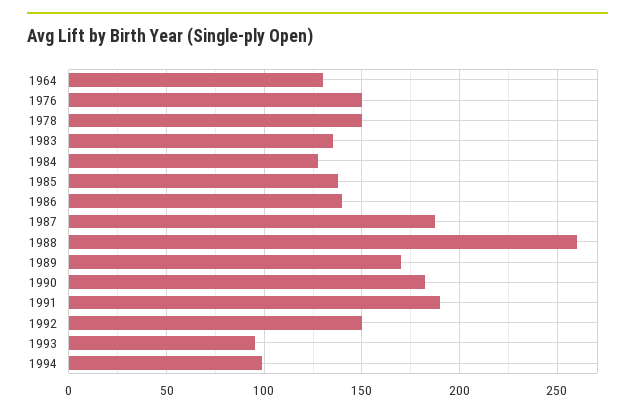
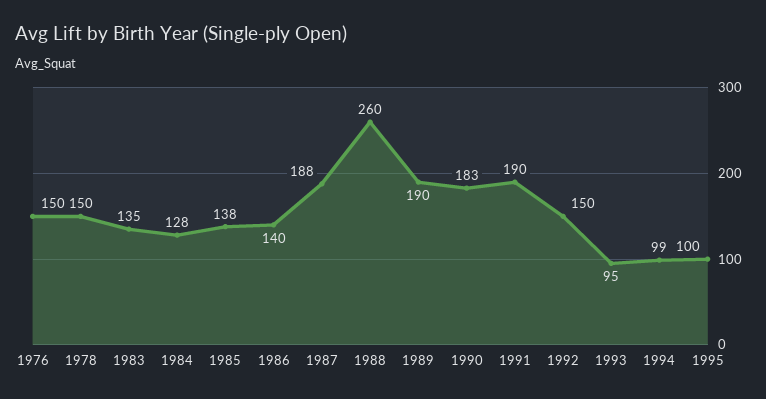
1964: 130 -> none
1989: 170 -> 190
1995: none -> 100

